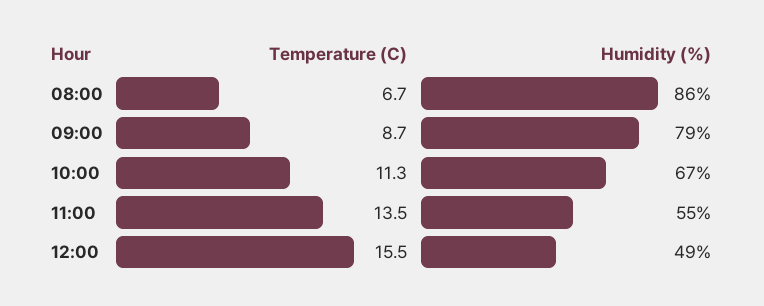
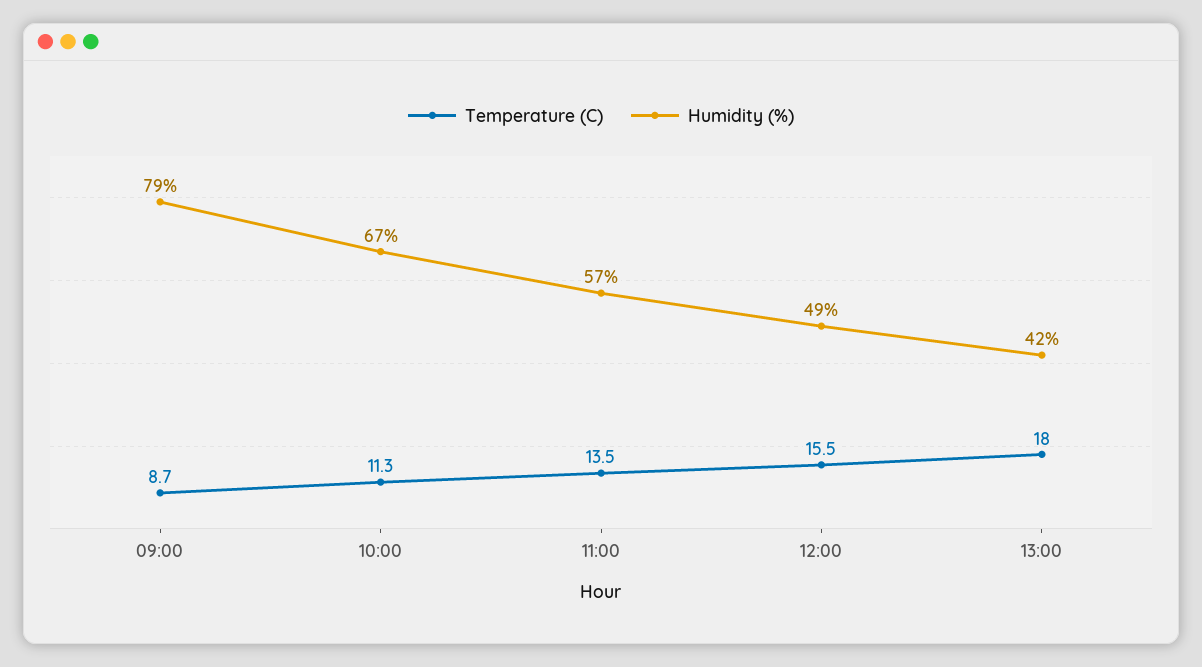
Temperature (C), 08:00: 6.7 -> none
Humidity (%), 08:00: 86 -> none
Humidity (%), 11:00: 55 -> 57
Temperature (C), 13:00: none -> 18
Humidity (%), 13:00: none -> 42

